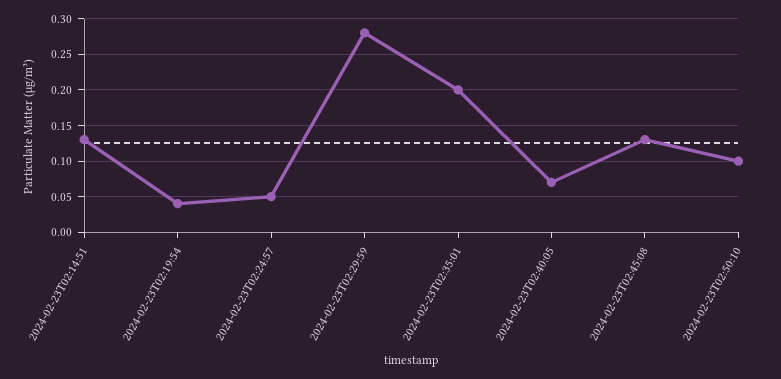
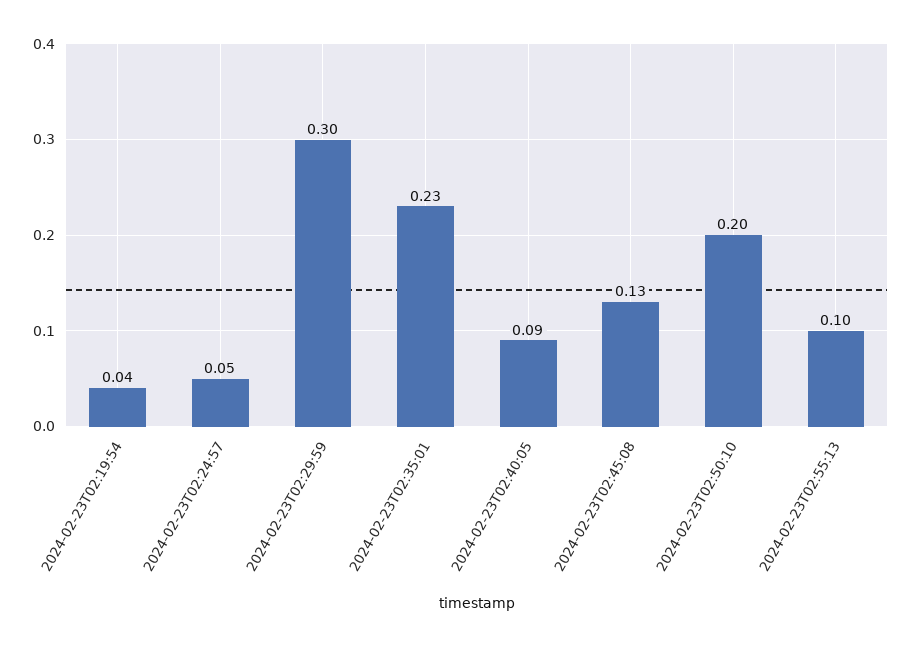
2024-02-23T02:14:51: 0.13 -> none
2024-02-23T02:29:59: 0.28 -> 0.3
2024-02-23T02:35:01: 0.2 -> 0.23
2024-02-23T02:40:05: 0.07 -> 0.09
2024-02-23T02:50:10: 0.1 -> 0.2
2024-02-23T02:55:13: none -> 0.1

